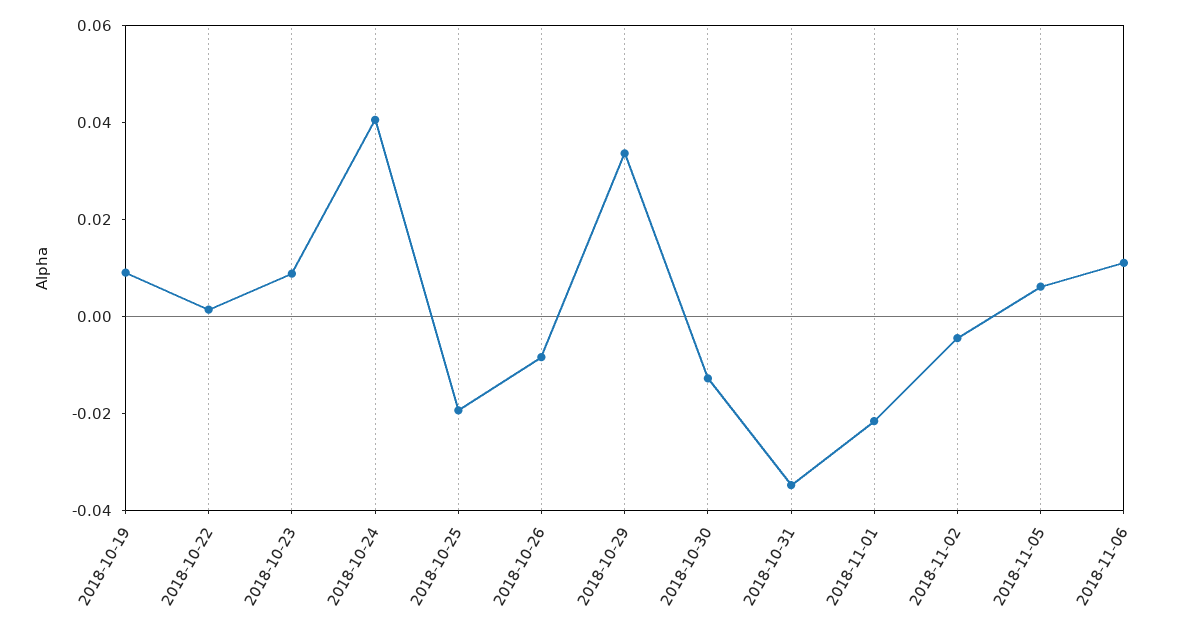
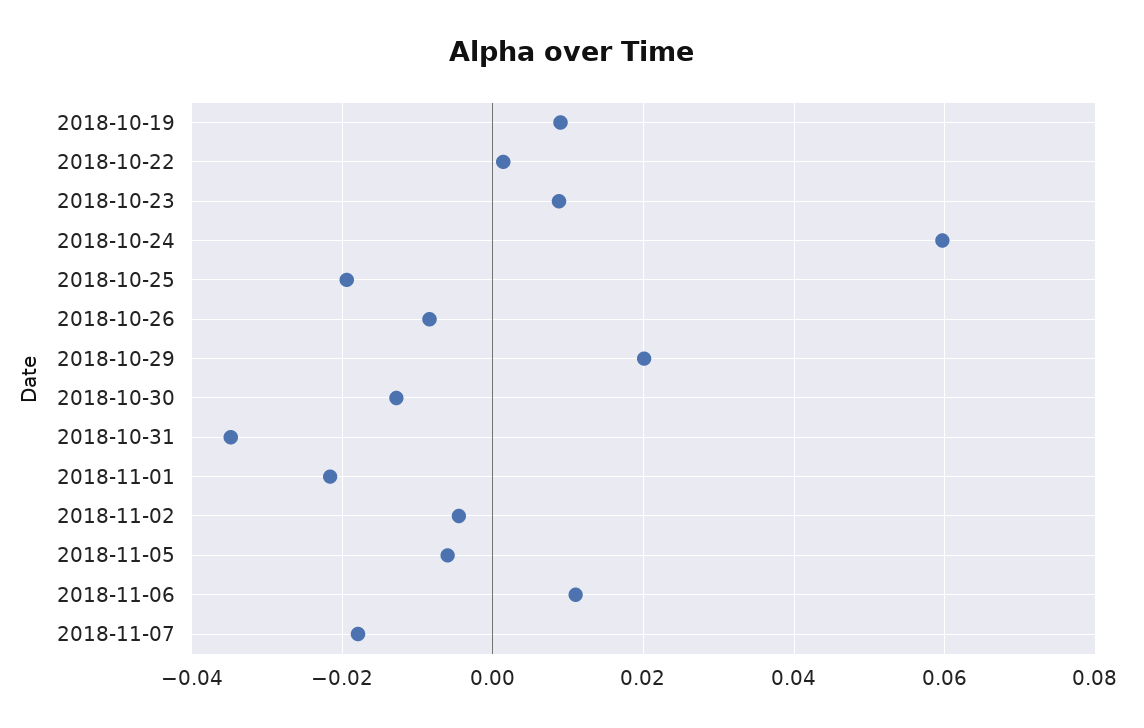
2018-10-24: 0.04 -> 0.06
2018-10-29: 0.035 -> 0.02
2018-11-05: 0.005 -> -0.006
2018-11-07: none -> -0.018

